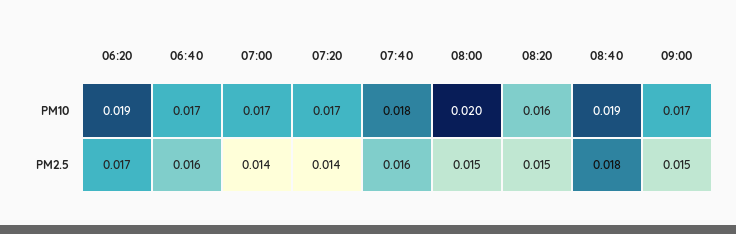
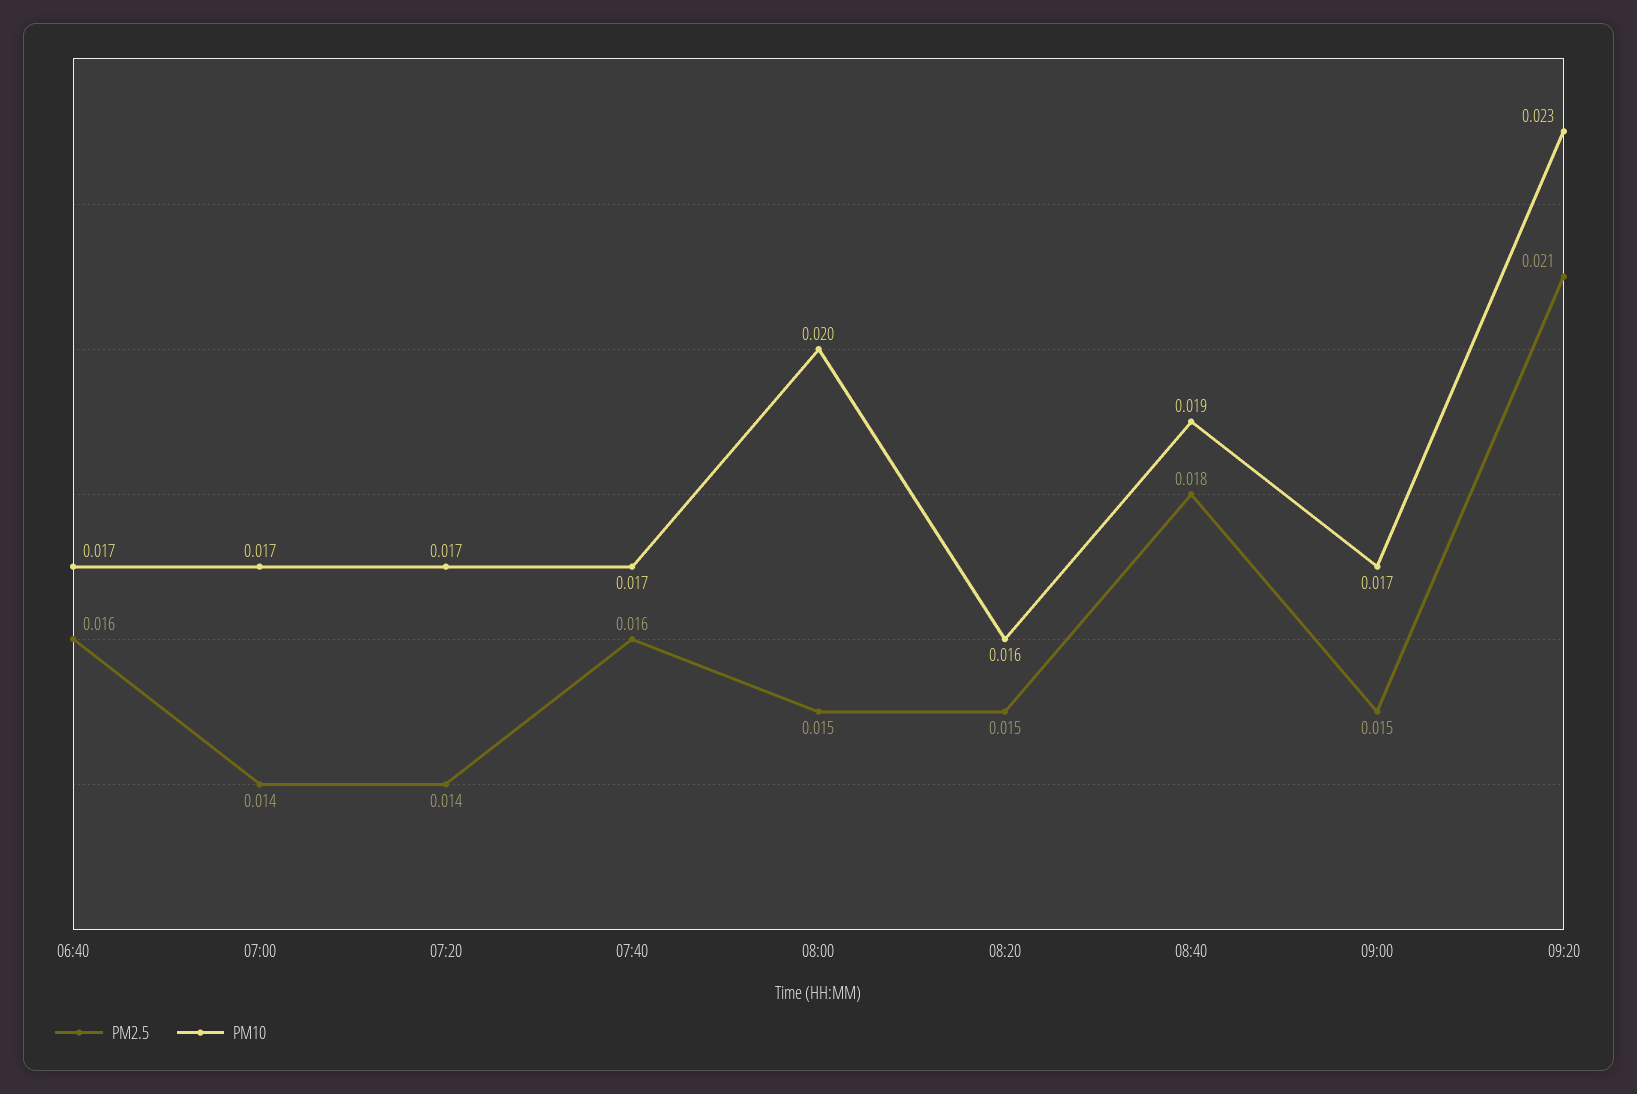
PM10, 06:20: 0.019 -> none
PM10, 07:40: 0.018 -> 0.017
PM2.5, 06:20: 0.017 -> none
PM2.5, 09:20: none -> 0.021
PM10, 09:20: none -> 0.023

